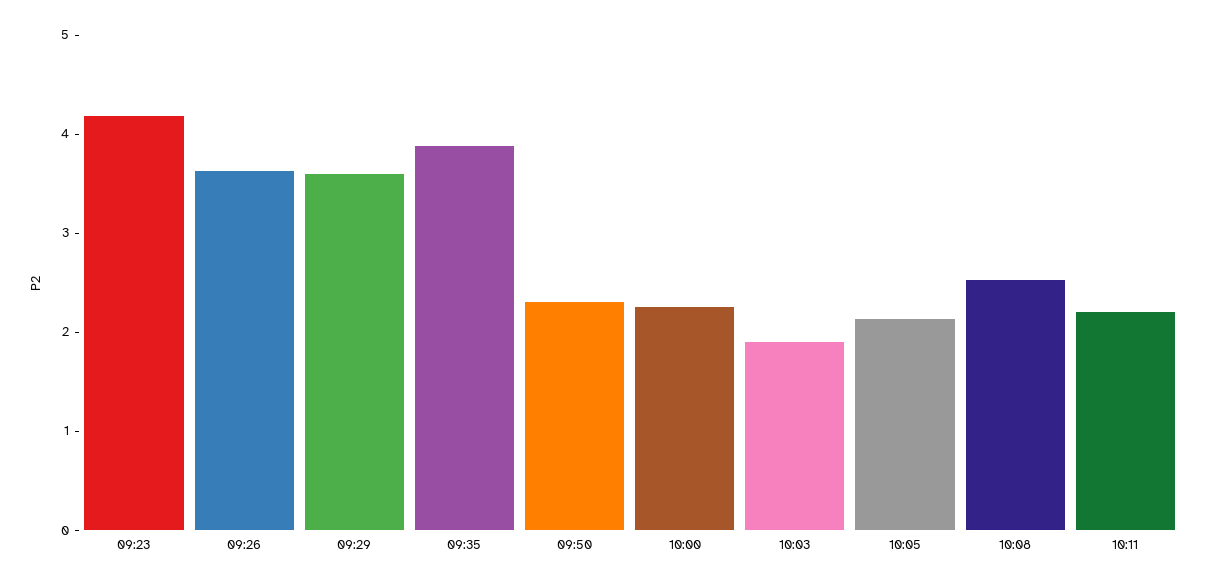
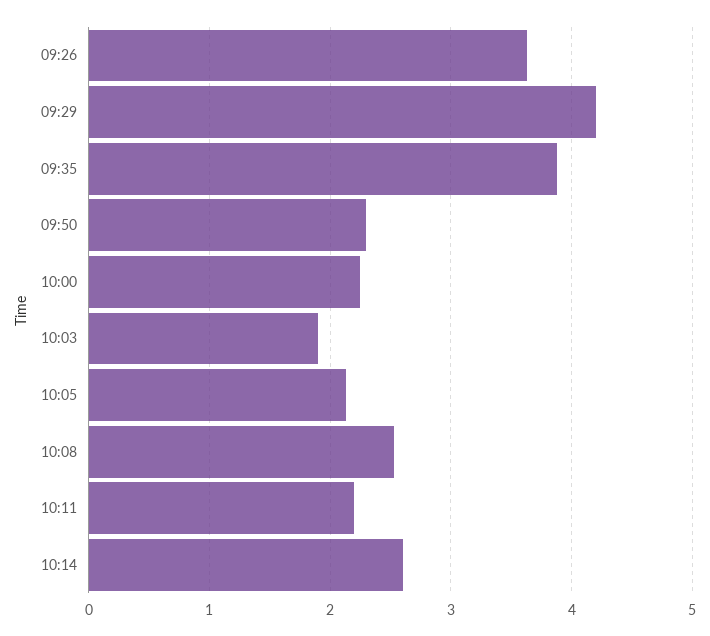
09:23: 4.2 -> none
09:29: 3.6 -> 4.2
10:14: none -> 2.6

